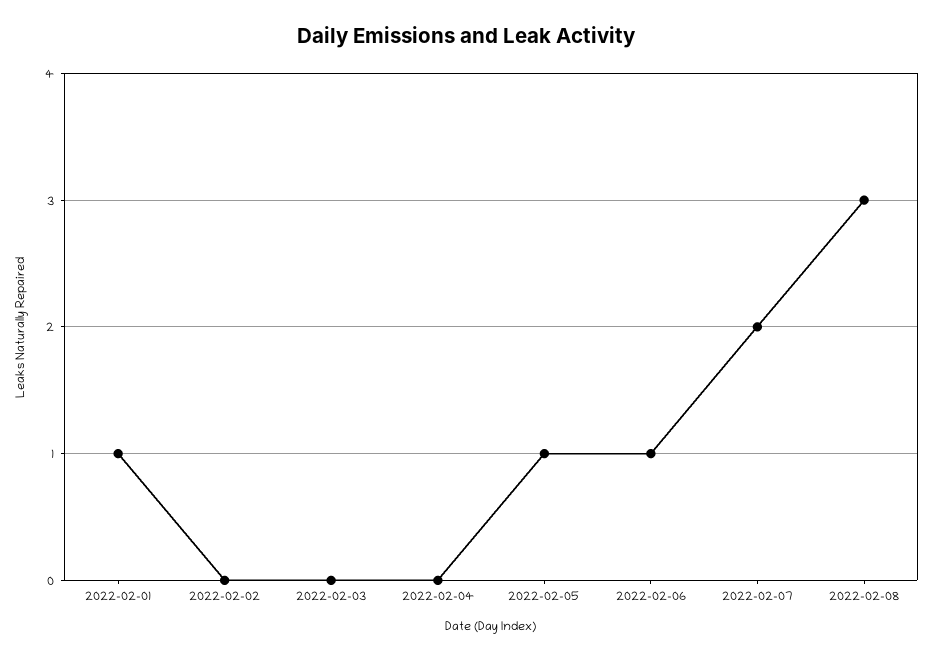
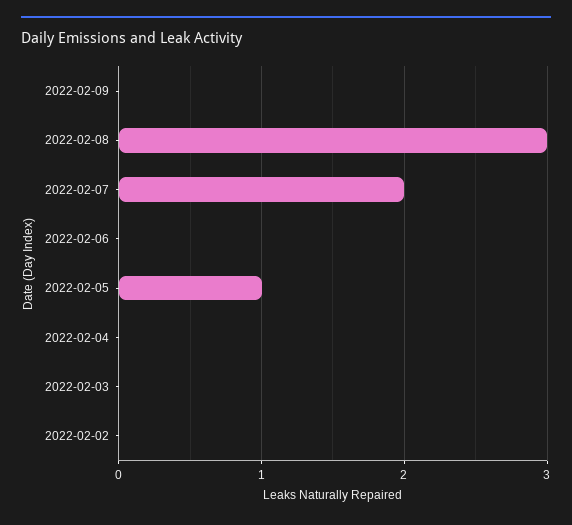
2022-02-01: 1 -> none
2022-02-06: 1 -> 0
2022-02-09: none -> 0

